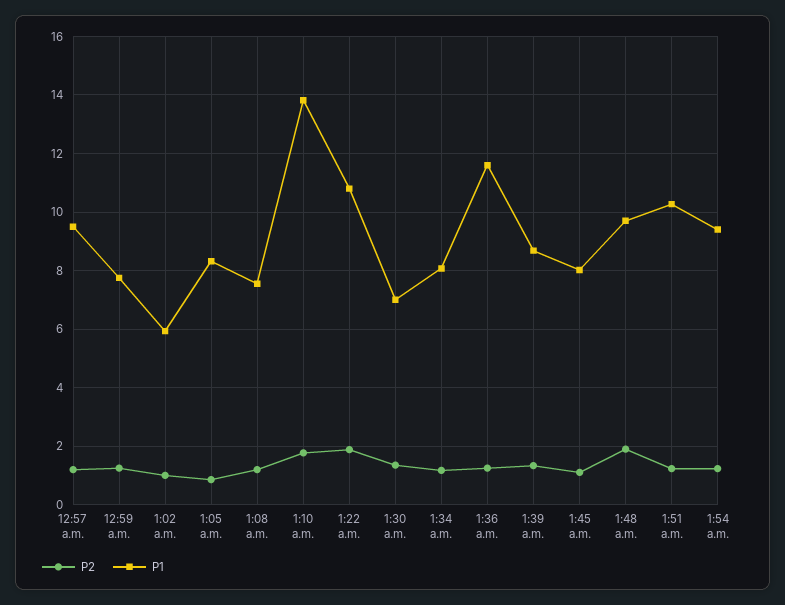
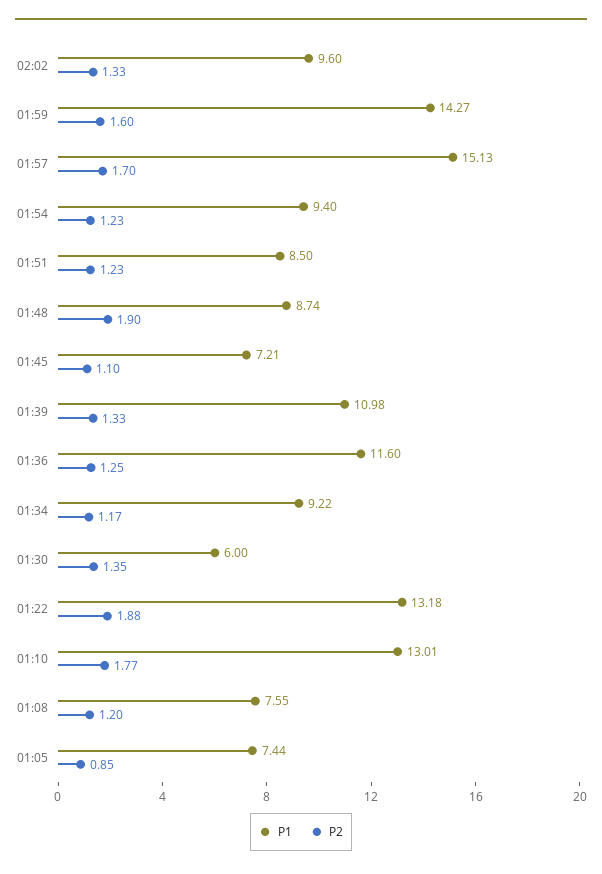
P2, 12:57 a.m.: 1.25 -> none
P1, 12:57 a.m.: 9.5 -> none
P2, 12:59 a.m.: 1.25 -> none
P1, 12:59 a.m.: 7.75 -> none
P2, 1:02 a.m.: 1 -> none
P1, 1:02 a.m.: 6 -> none
P1, 1:05 a.m.: 8.25 -> 7.44
P1, 1:10 a.m.: 13.75 -> 13.01
P1, 1:22 a.m.: 10.75 -> 13.18
P1, 1:30 a.m.: 7 -> 6
P1, 1:34 a.m.: 8 -> 9.22
P1, 1:39 a.m.: 8.75 -> 10.98
P1, 1:45 a.m.: 8 -> 7.21
P1, 1:48 a.m.: 9.75 -> 8.74
P1, 1:51 a.m.: 10.25 -> 8.5
P1, 02:02: none -> 9.6
P2, 02:02: none -> 1.33
P1, 01:59: none -> 14.27
P2, 01:59: none -> 1.6
P1, 01:57: none -> 15.13
P2, 01:57: none -> 1.7

